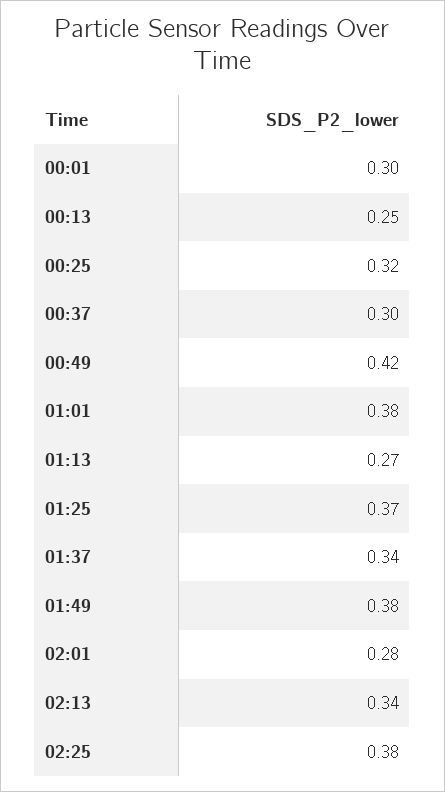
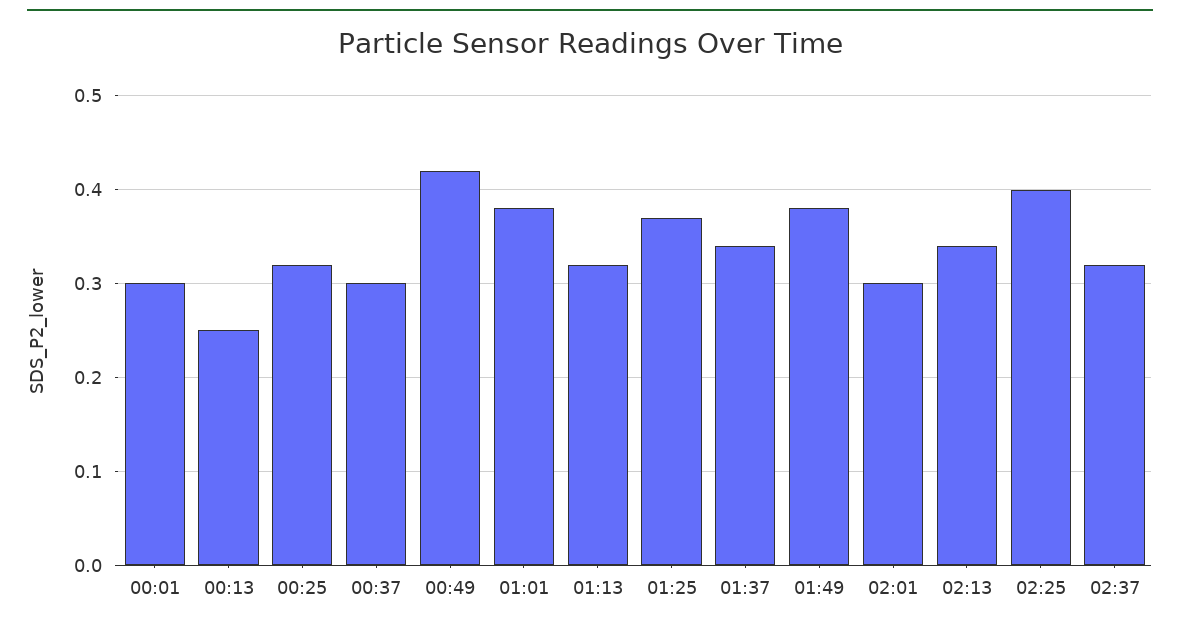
01:13: 0.27 -> 0.32
02:01: 0.28 -> 0.3
02:25: 0.38 -> 0.4
02:37: none -> 0.32

